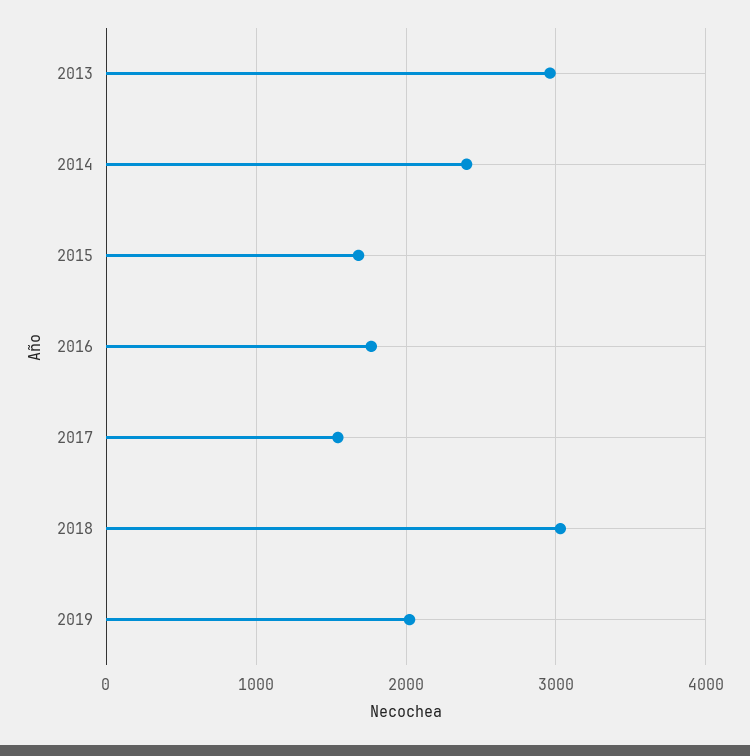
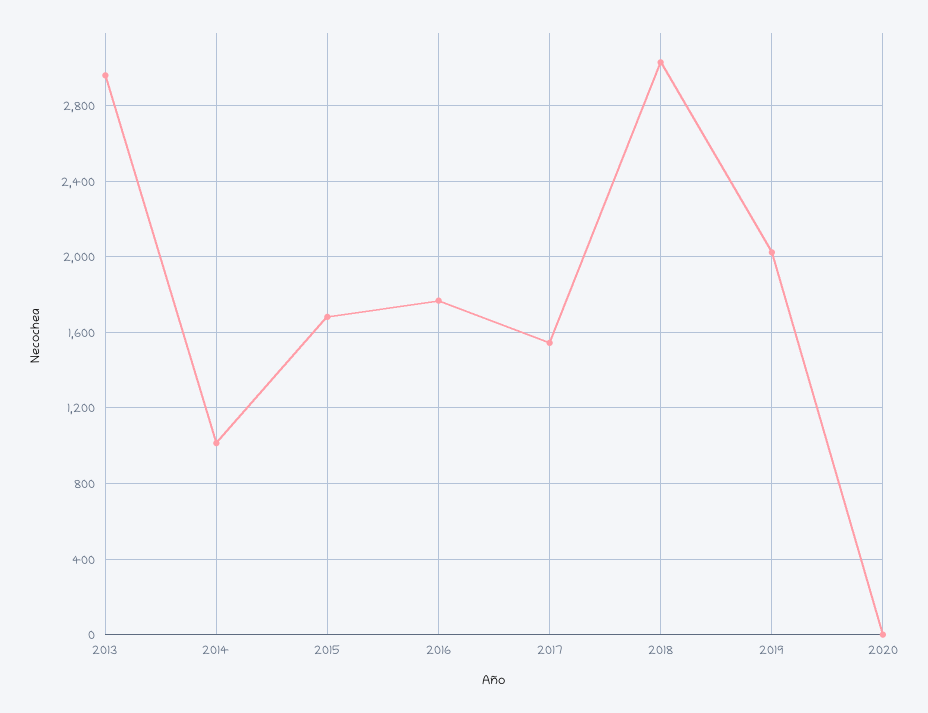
2014: 2400 -> 1000
2020: none -> 0

